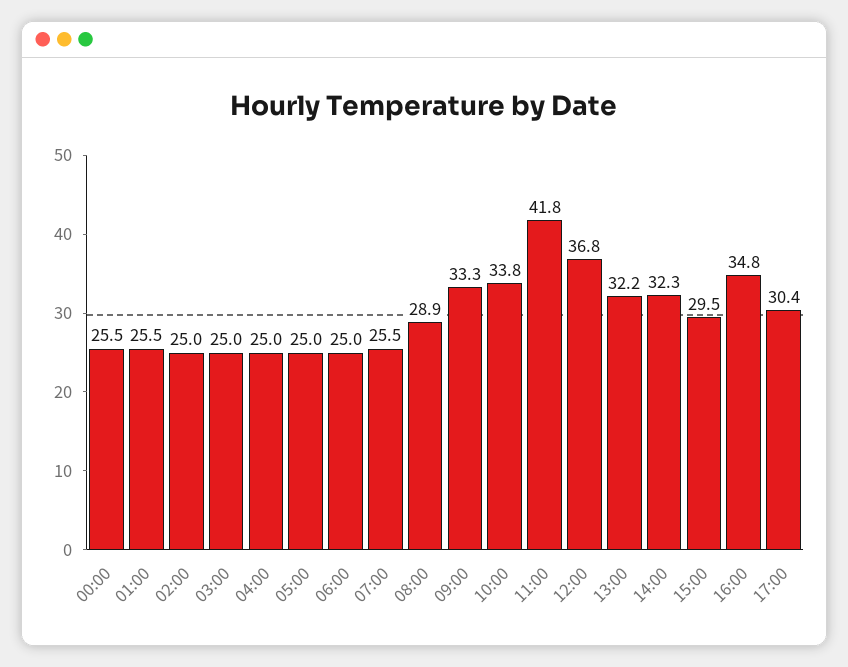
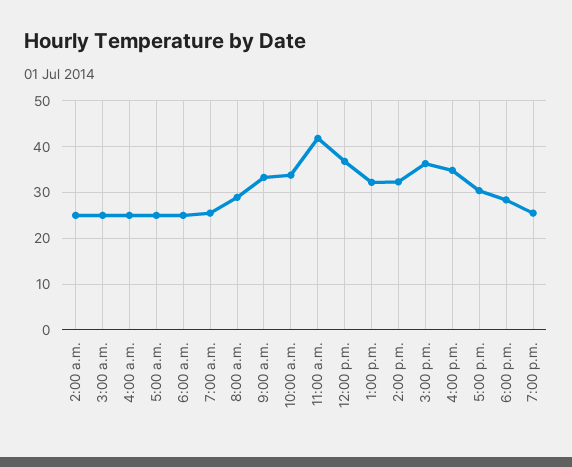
00:00: 25.5 -> none
01:00: 25.5 -> none
15:00: 29.5 -> 36
6:00 p.m.: none -> 28
7:00 p.m.: none -> 26

